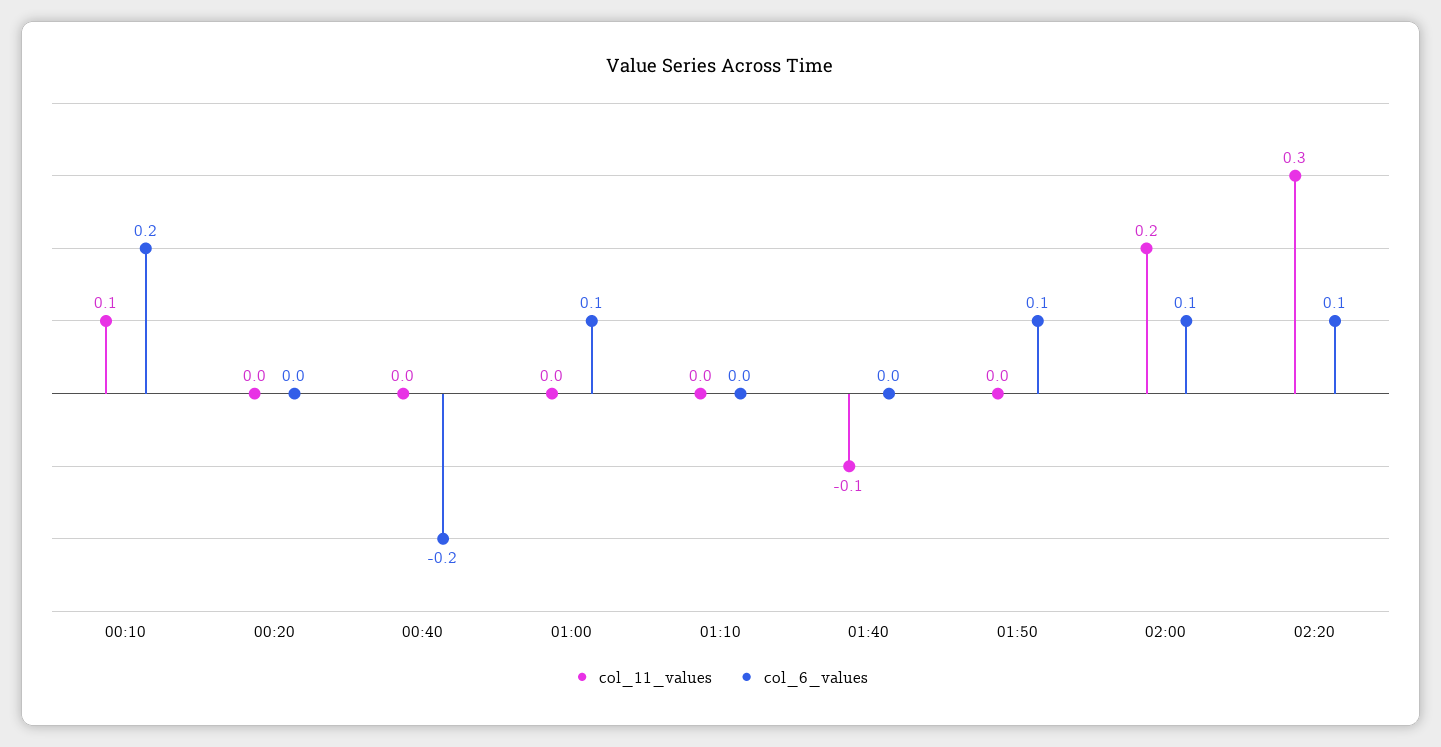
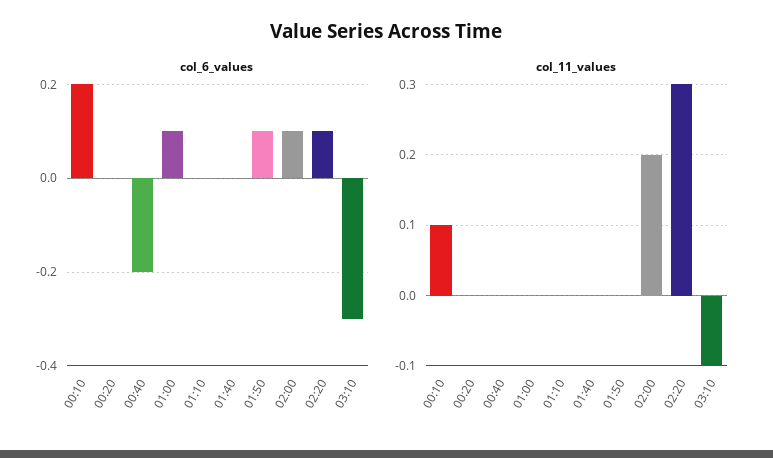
col_11_values, 01:40: -0.1 -> 0
col_6_values, 03:10: none -> -0.3
col_11_values, 03:10: none -> -0.1

